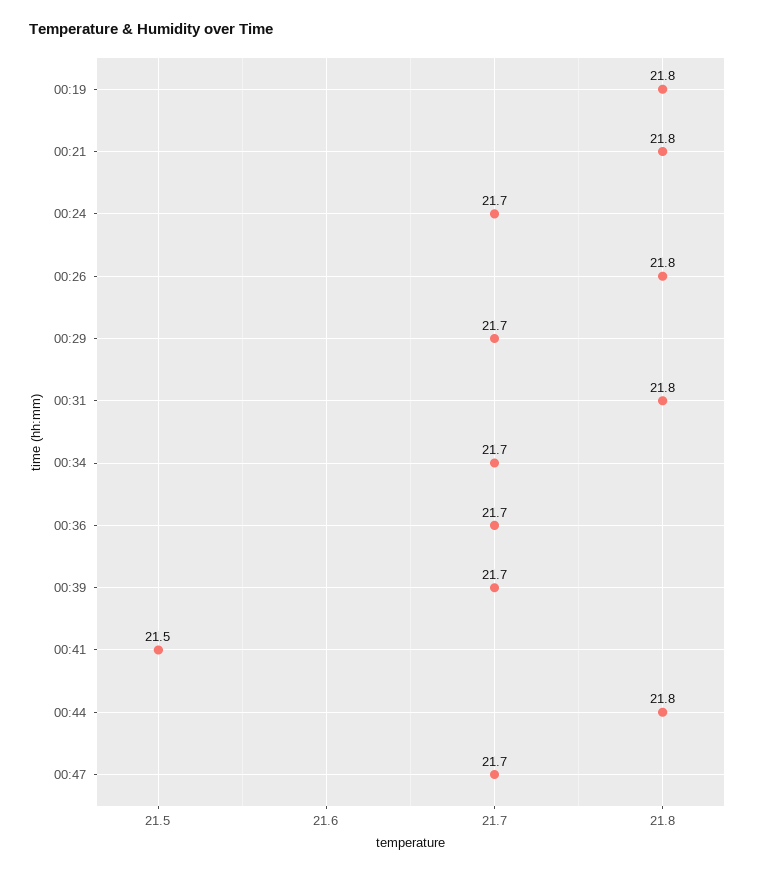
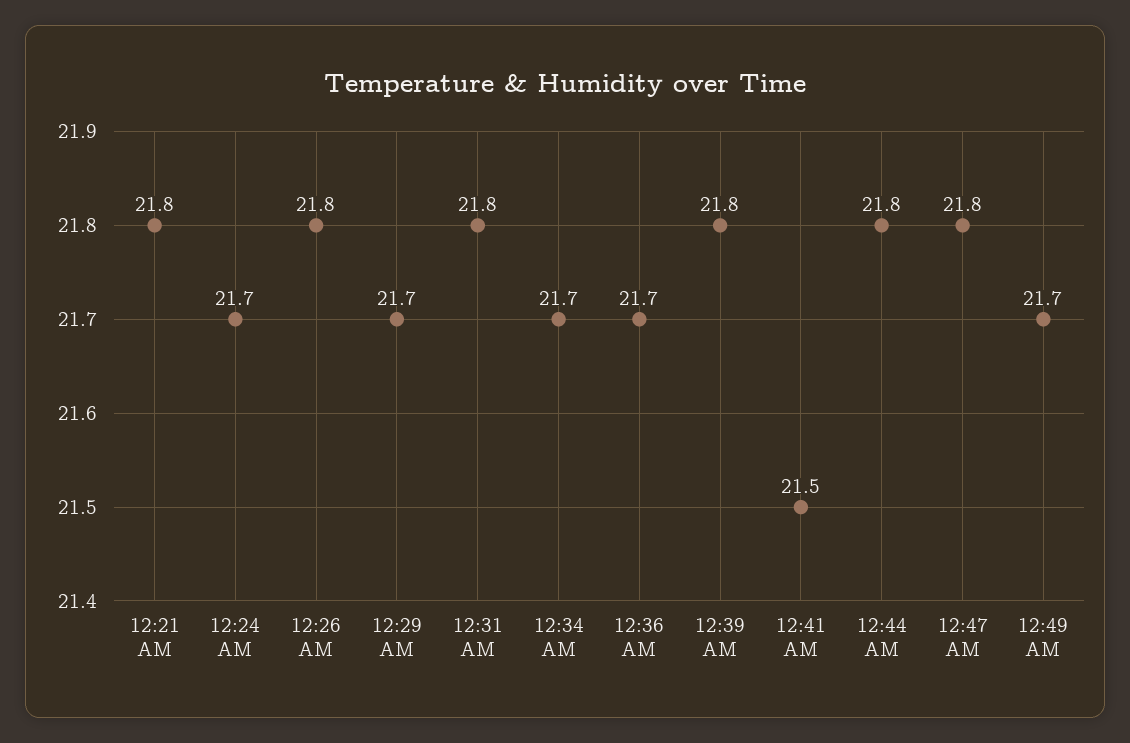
00:19: 21.8 -> none
00:39: 21.7 -> 21.8
00:47: 21.7 -> 21.8
12:49 AM: none -> 21.7

